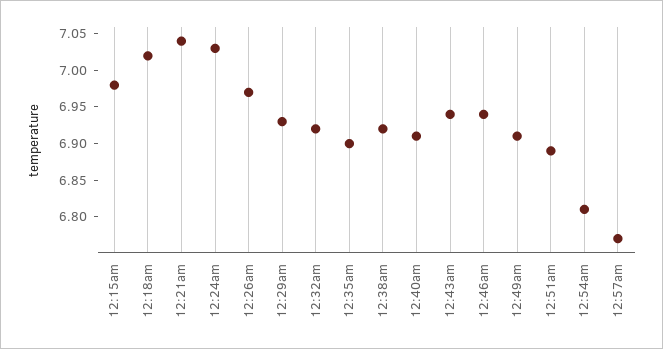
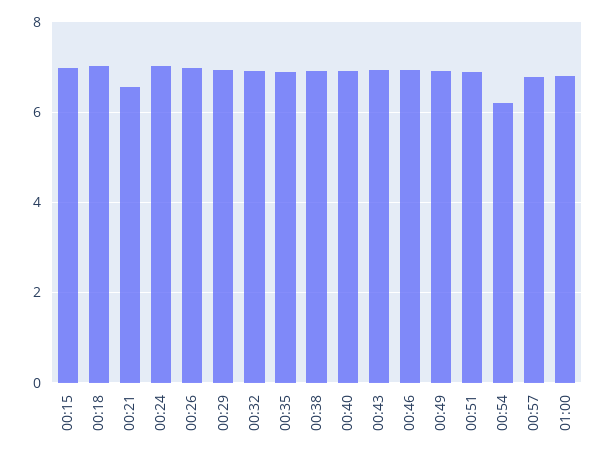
12:21am: 7.05 -> 6.6
12:54am: 6.8 -> 6.2
01:00: none -> 6.8

